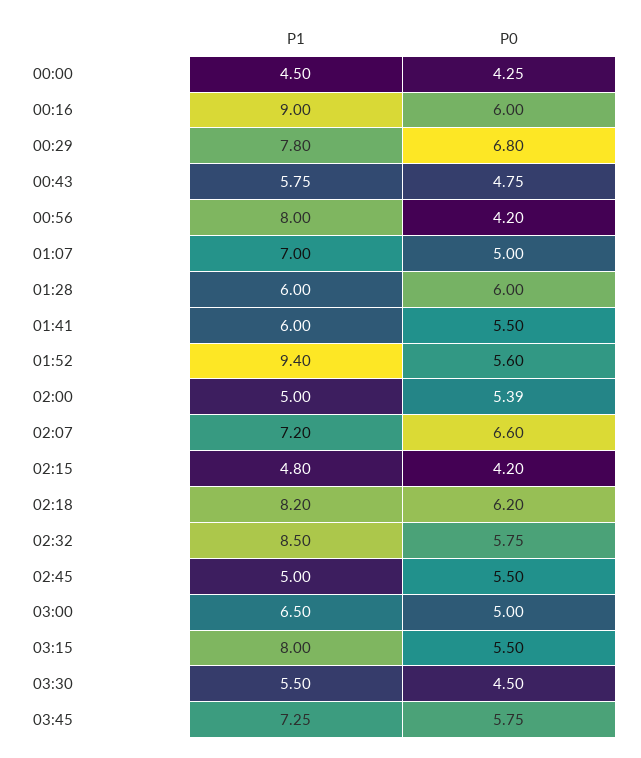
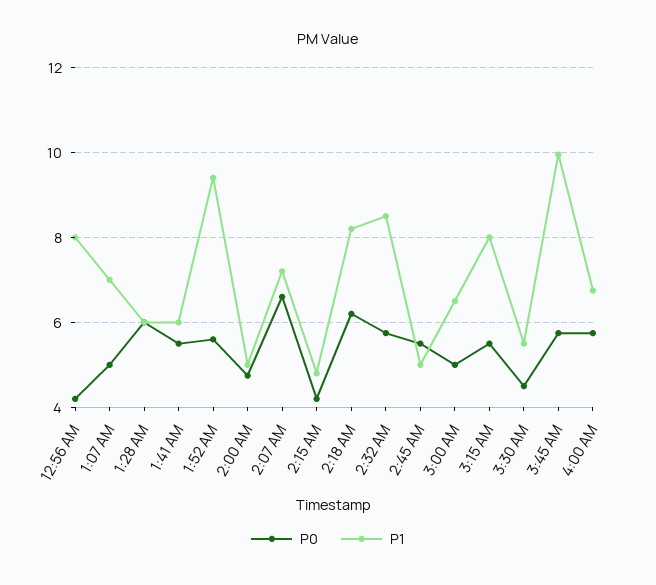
P1, 00:00: 4.5 -> none
P0, 00:00: 4.25 -> none
P1, 00:16: 9 -> none
P0, 00:16: 6 -> none
P1, 00:29: 7.8 -> none
P0, 00:29: 6.8 -> none
P1, 00:43: 5.75 -> none
P0, 00:43: 4.75 -> none
P0, 02:00: 5.39 -> 4.8
P1, 03:45: 7.25 -> 10
P0, 4:00 AM: none -> 5.8
P1, 4:00 AM: none -> 6.8

